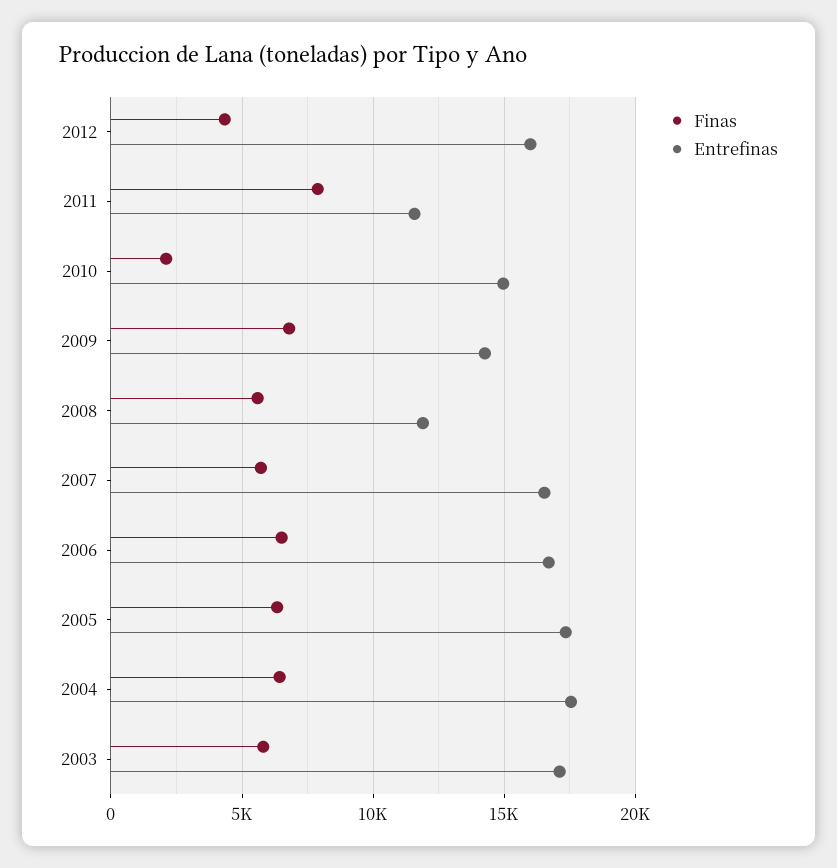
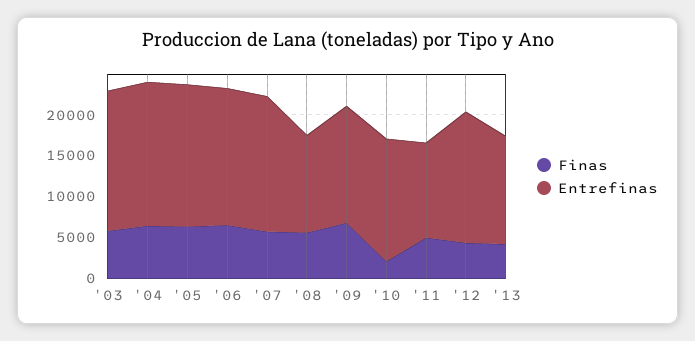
Finas, 2011: 8000 -> 5000
Finas, '13: none -> 4000
Entrefinas, '13: none -> 13000

